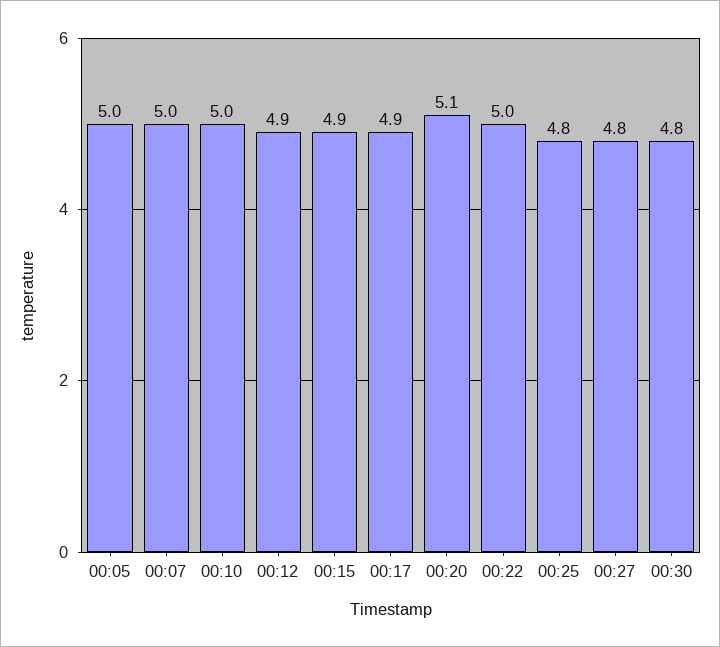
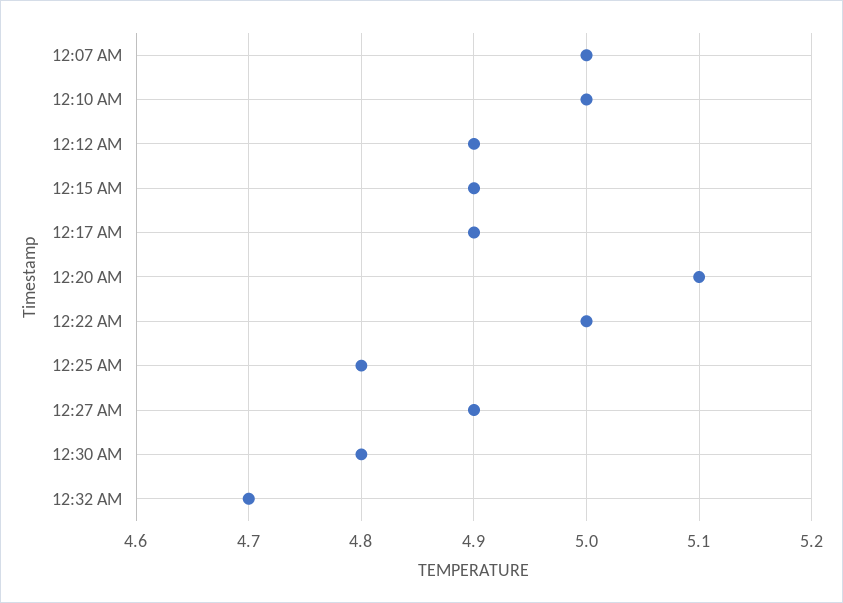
00:05: 5 -> none
00:27: 4.8 -> 4.9
12:32 AM: none -> 4.7

